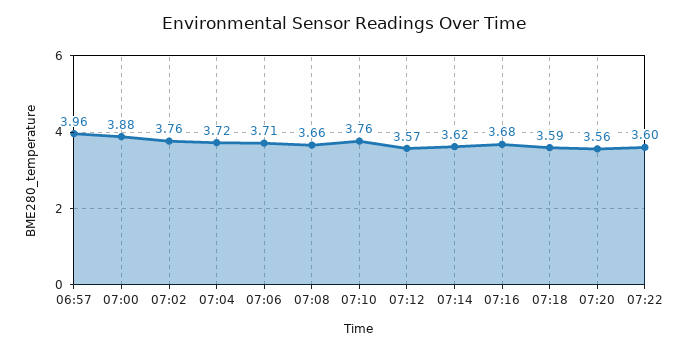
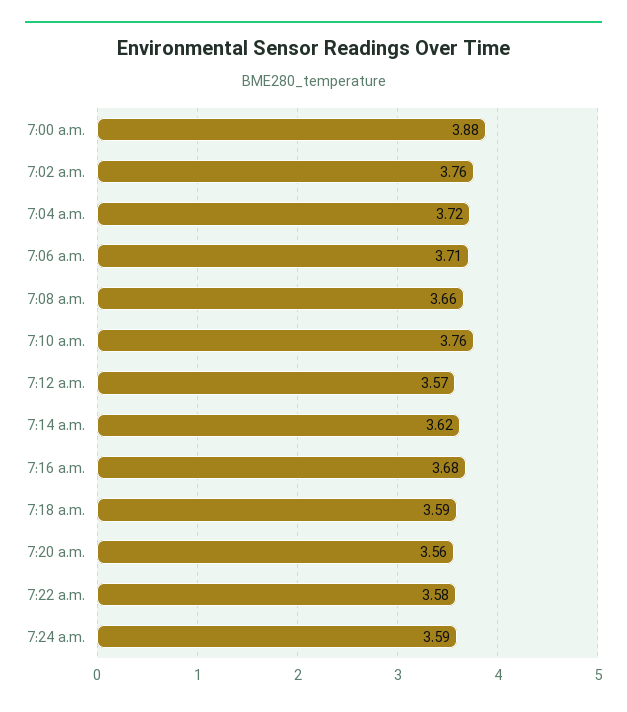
06:57: 3.96 -> none
07:22: 3.6 -> 3.58
7:24 a.m.: none -> 3.59

